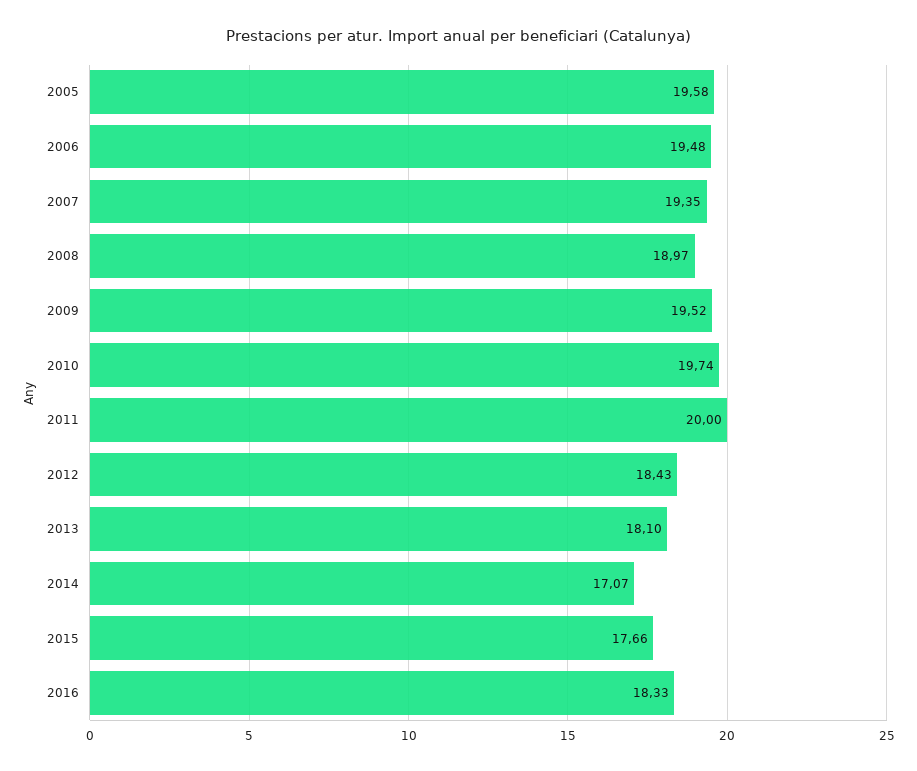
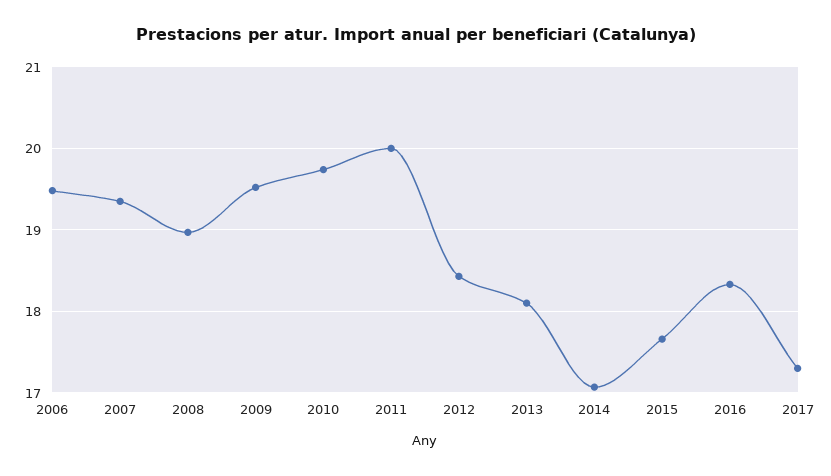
2005: 19.58 -> none
2017: none -> 17.3

